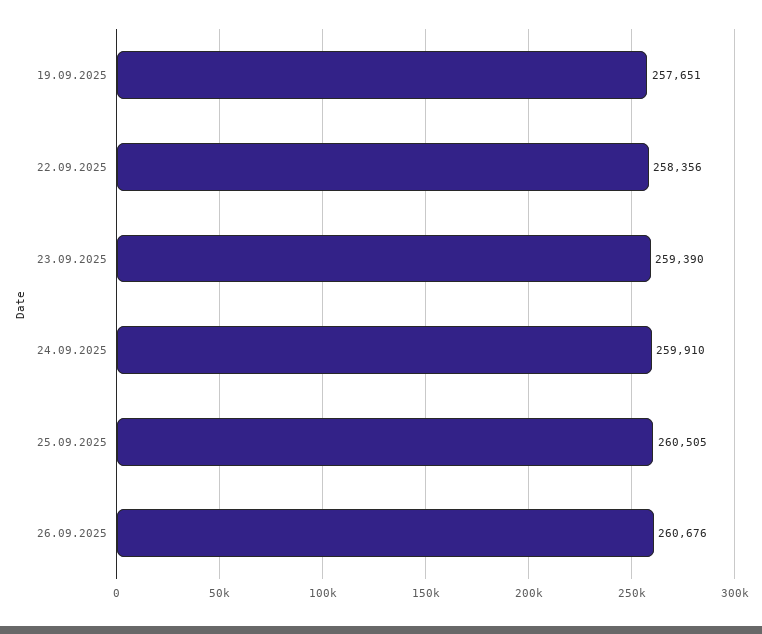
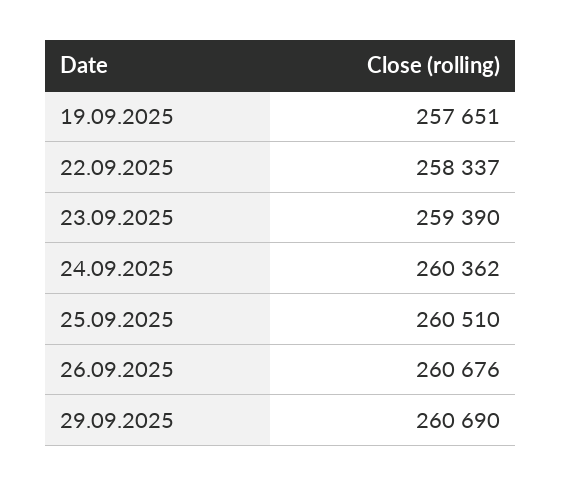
22.09.2025: 258356 -> 258337
24.09.2025: 259910 -> 260362
25.09.2025: 260505 -> 260510
29.09.2025: none -> 260690

